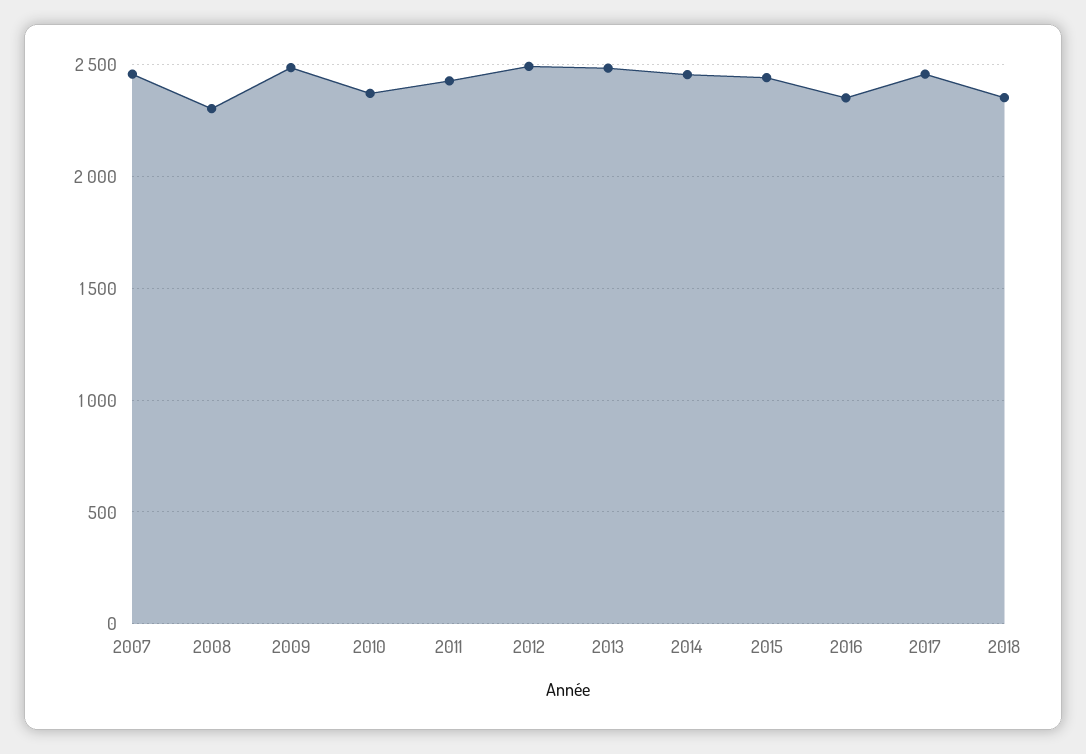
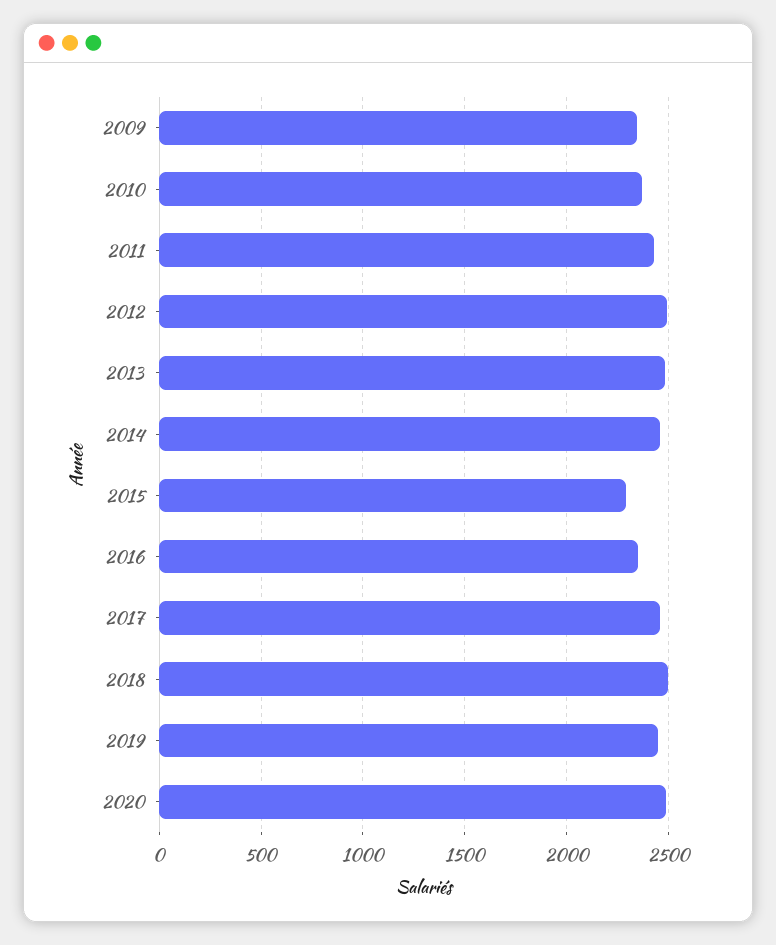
2007: 2450 -> none
2008: 2300 -> none
2009: 2500 -> 2350
2015: 2450 -> 2300
2018: 2350 -> 2500
2019: none -> 2450
2020: none -> 2500

